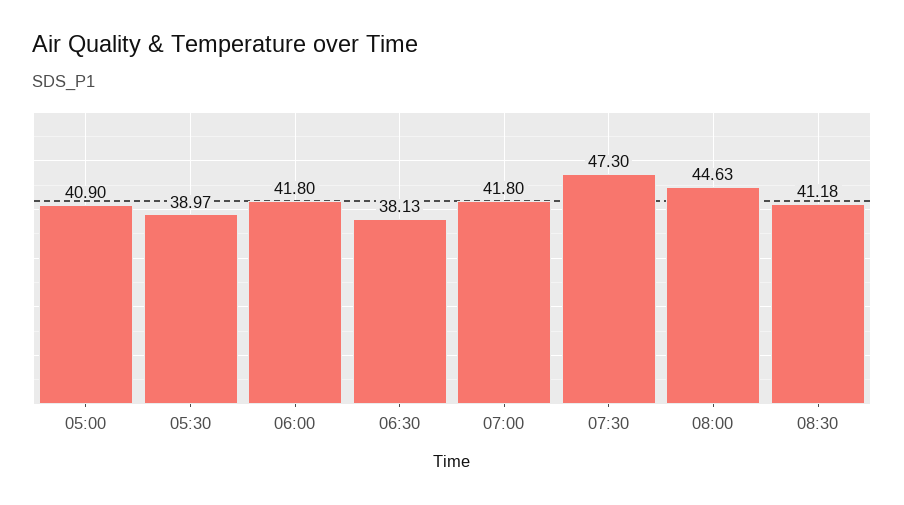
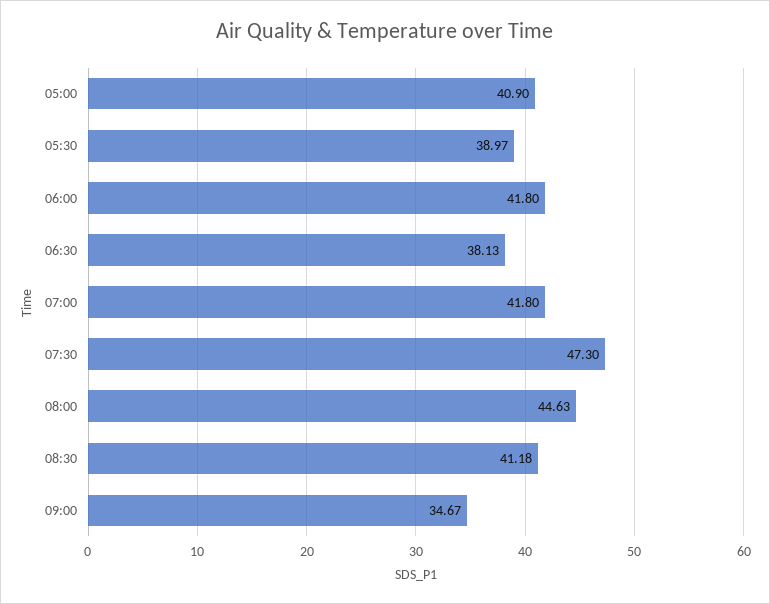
09:00: none -> 34.67

